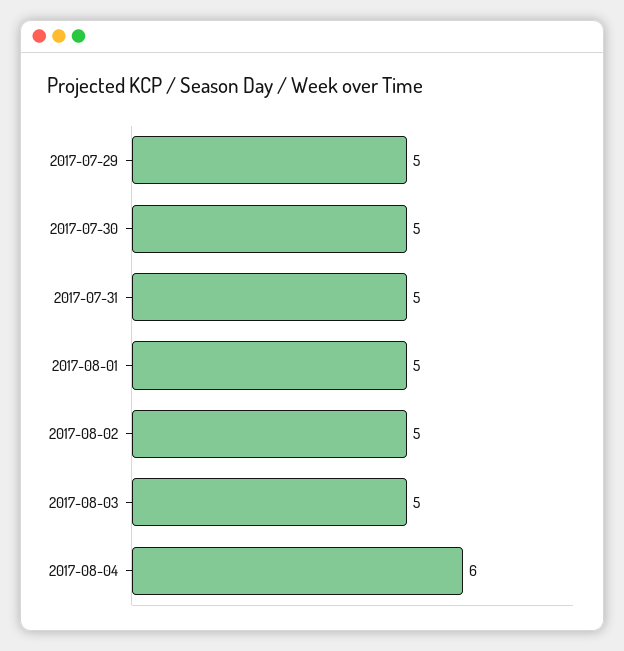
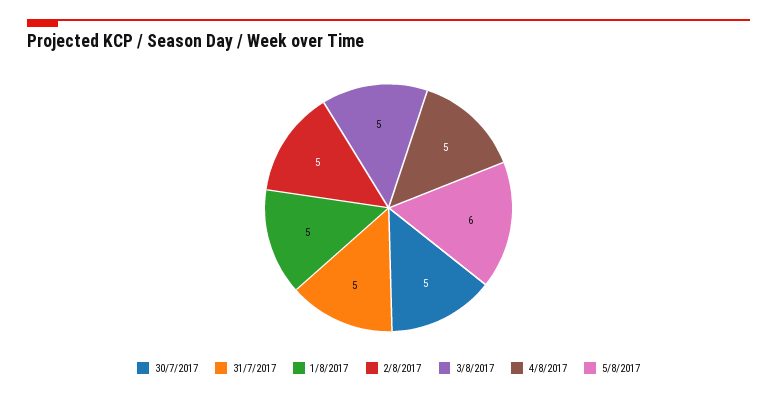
2017-07-29: 5 -> none
2017-08-04: 6 -> 5
5/8/2017: none -> 6

